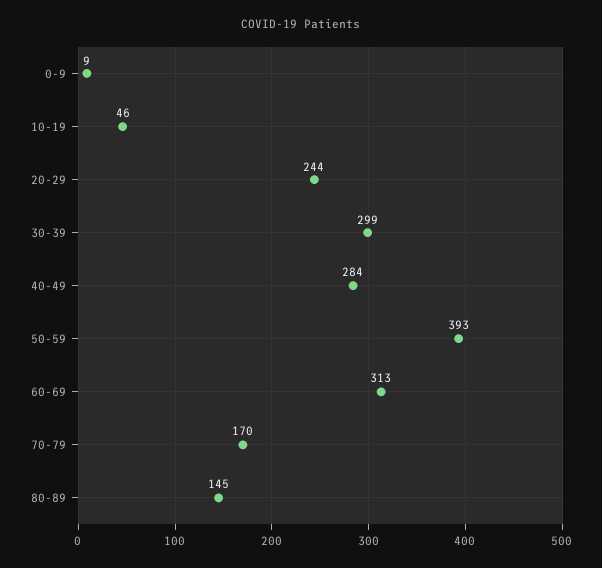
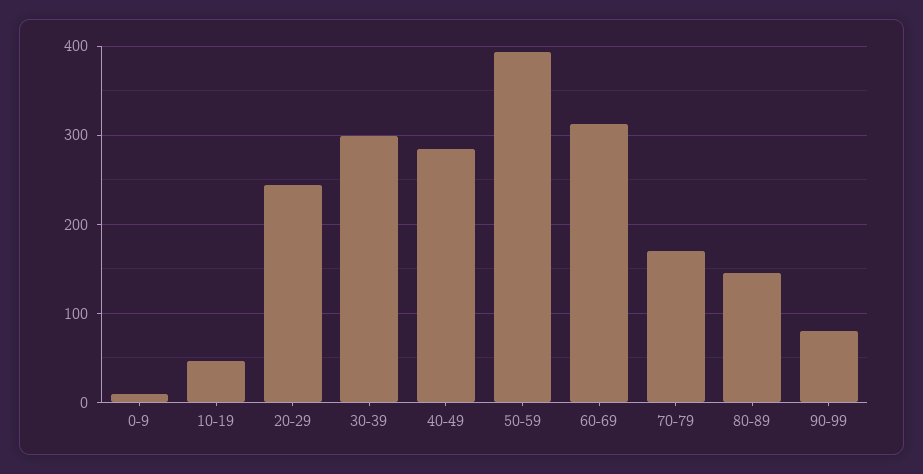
90-99: none -> 80

